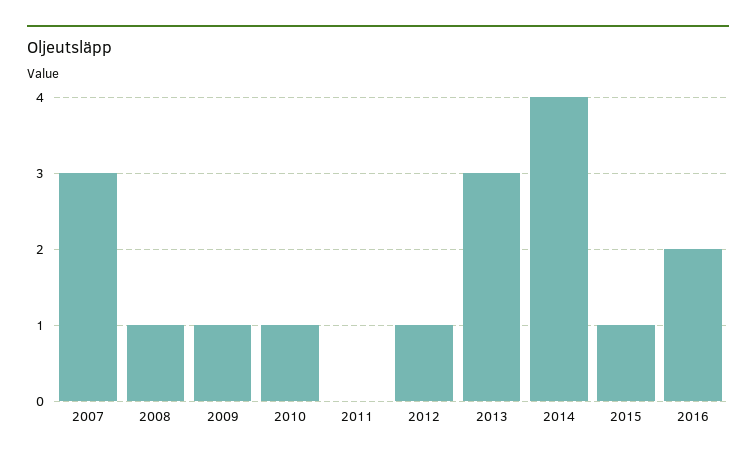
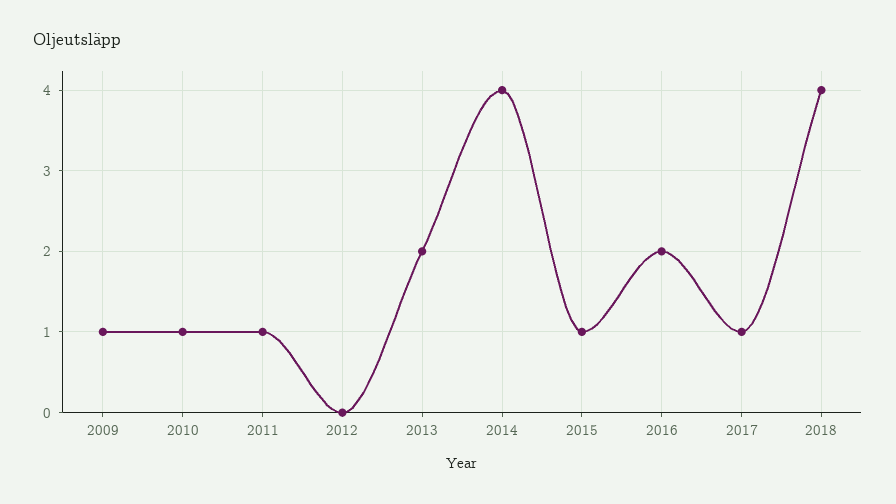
2007: 3 -> none
2008: 1 -> none
2011: 0 -> 1
2012: 1 -> 0
2013: 3 -> 2
2017: none -> 1
2018: none -> 4

